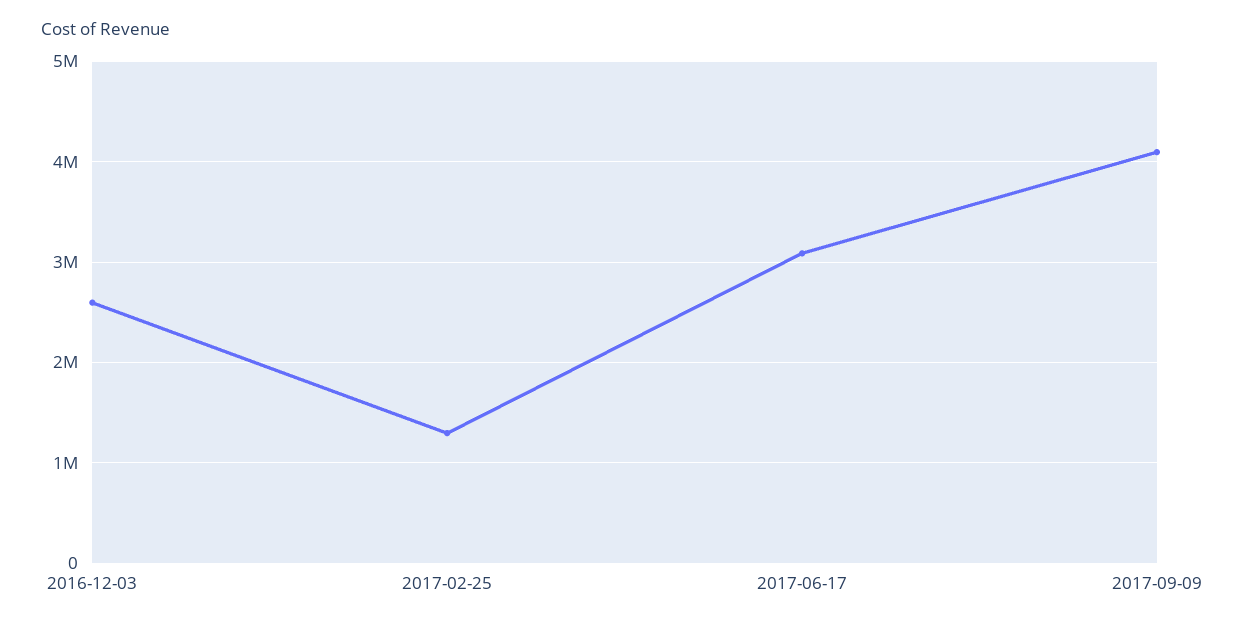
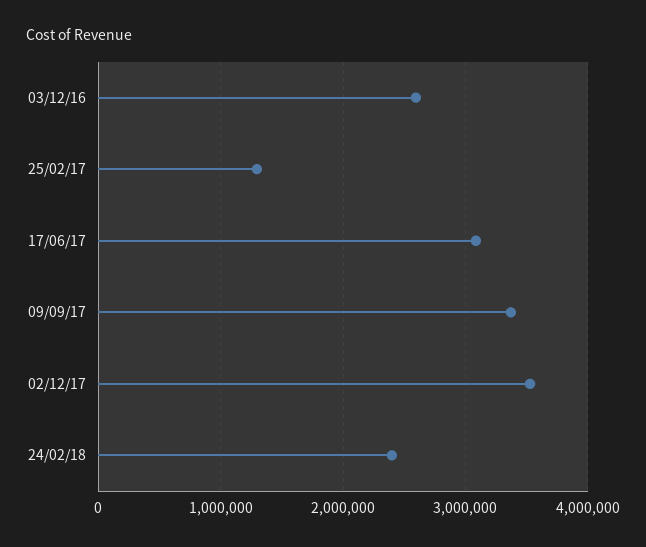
2017-09-09: 4100000 -> 3400000
02/12/17: none -> 3500000
24/02/18: none -> 2400000

